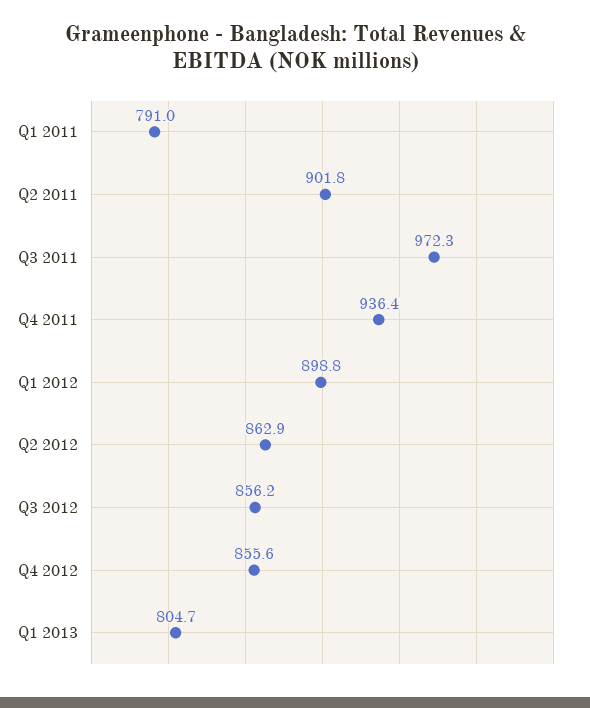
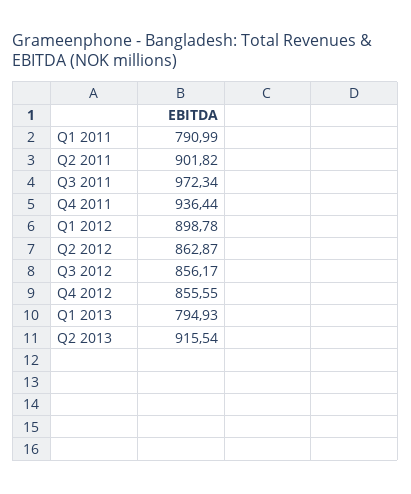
Q1 2013: 804.7 -> 794.93
Q2 2013: none -> 915.54

